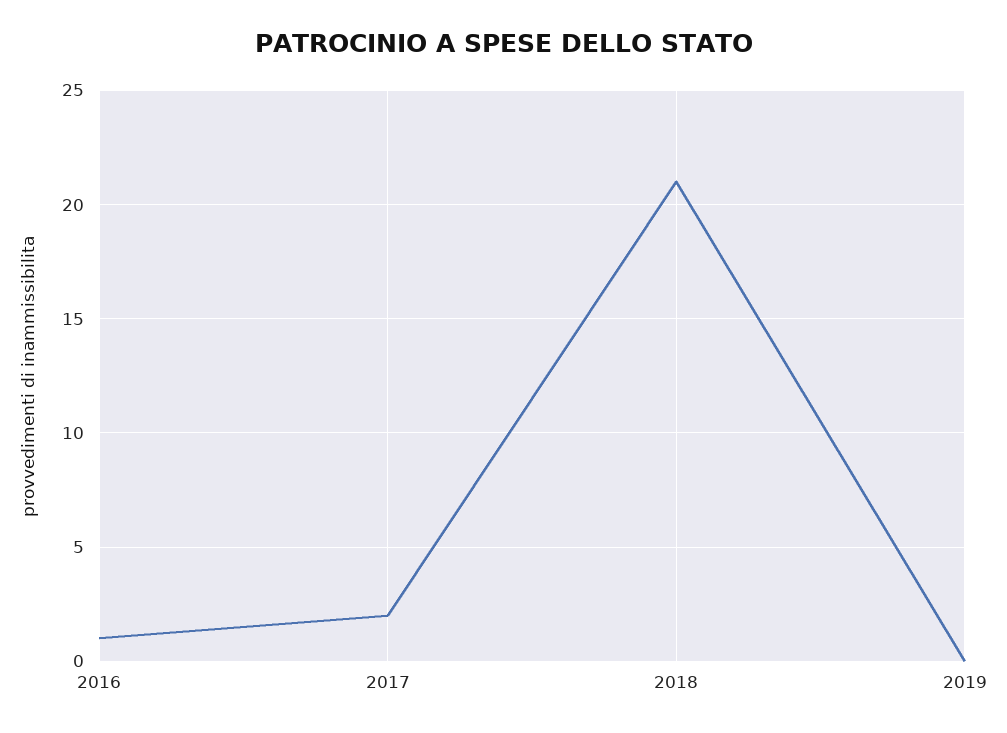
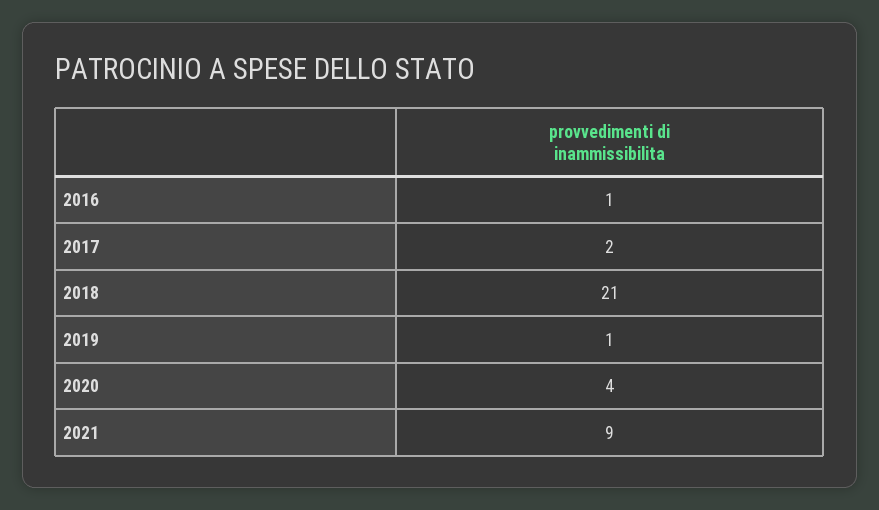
2019: 0 -> 1
2020: none -> 4
2021: none -> 9

